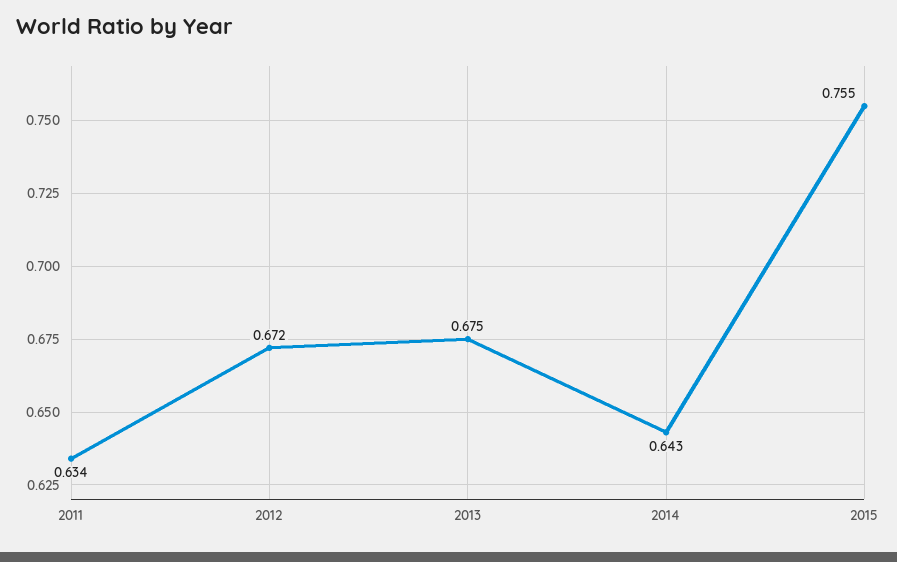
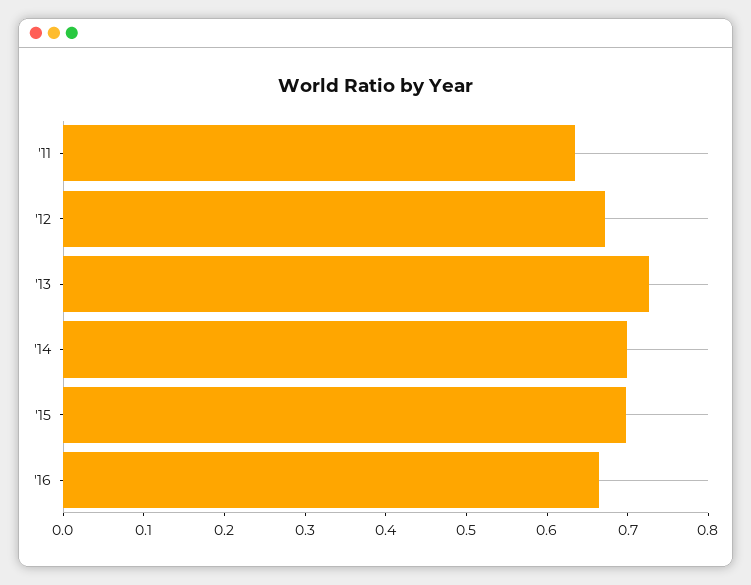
2013: 0.675 -> 0.72
2014: 0.643 -> 0.7
2015: 0.755 -> 0.7
'16: none -> 0.66

